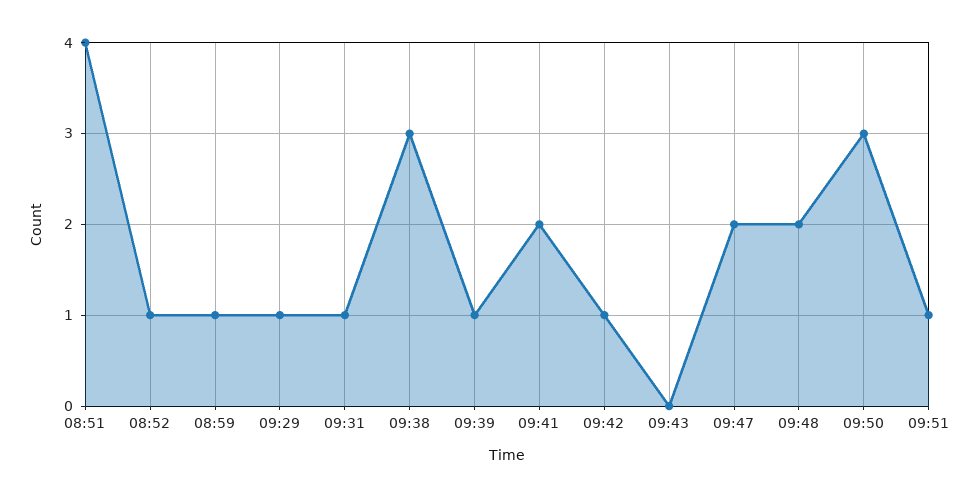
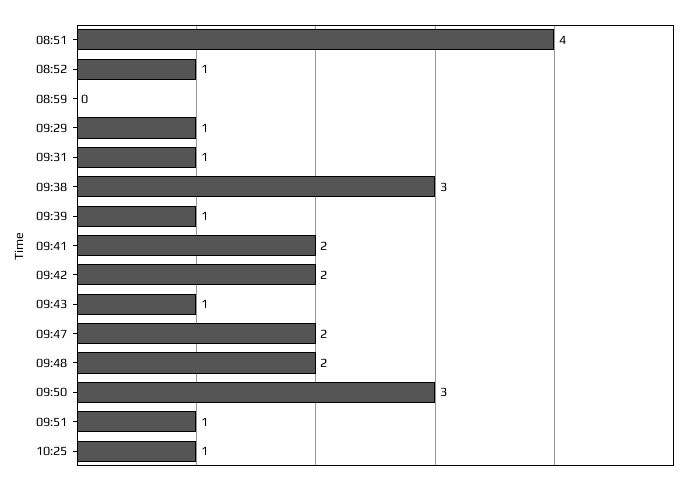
08:59: 1 -> 0
09:42: 1 -> 2
09:43: 0 -> 1
10:25: none -> 1

